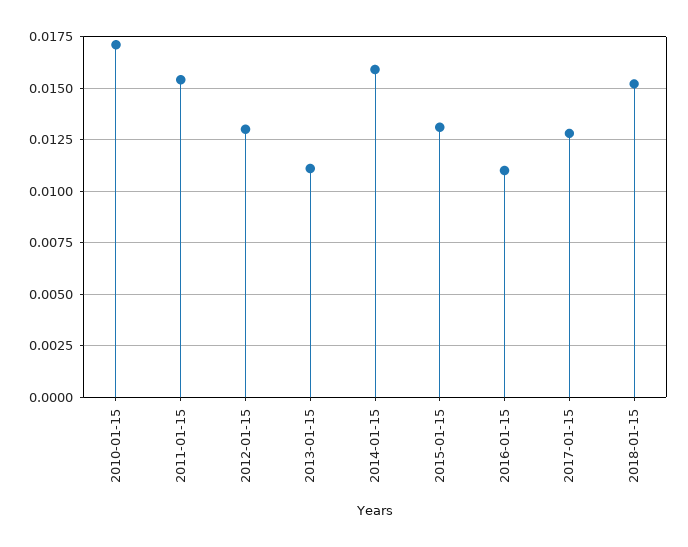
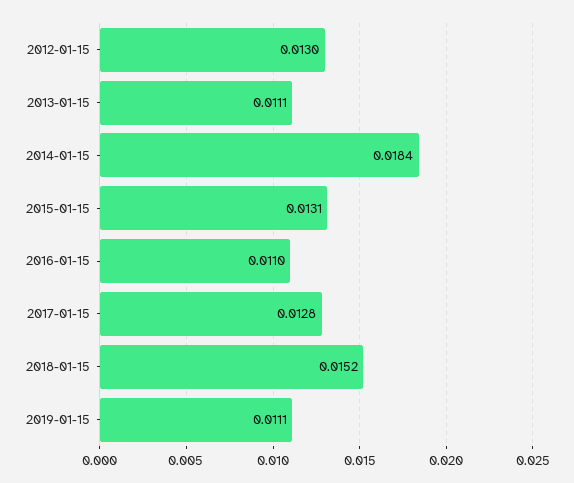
2010-01-15: 0.017 -> none
2011-01-15: 0.0155 -> none
2014-01-15: 0.016 -> 0.0184
2019-01-15: none -> 0.0111

